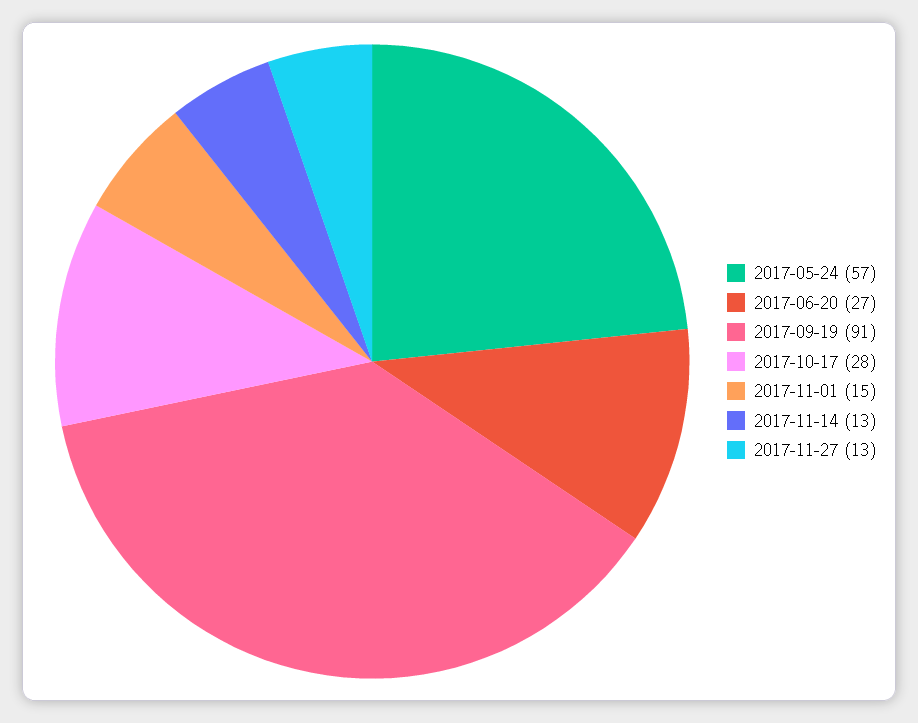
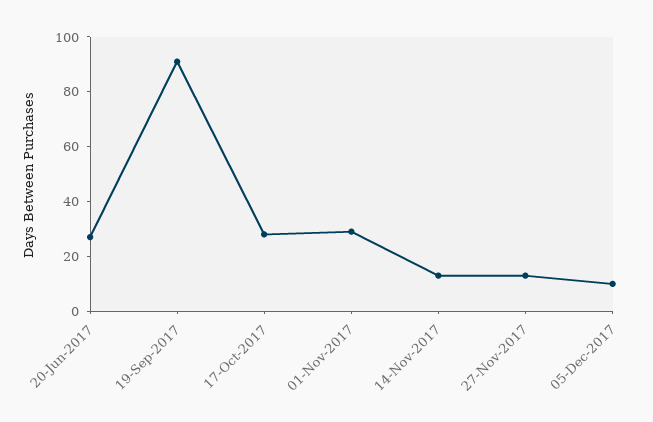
2017-05-24: 57 -> none
2017-11-01: 15 -> 30
05-Dec-2017: none -> 10

